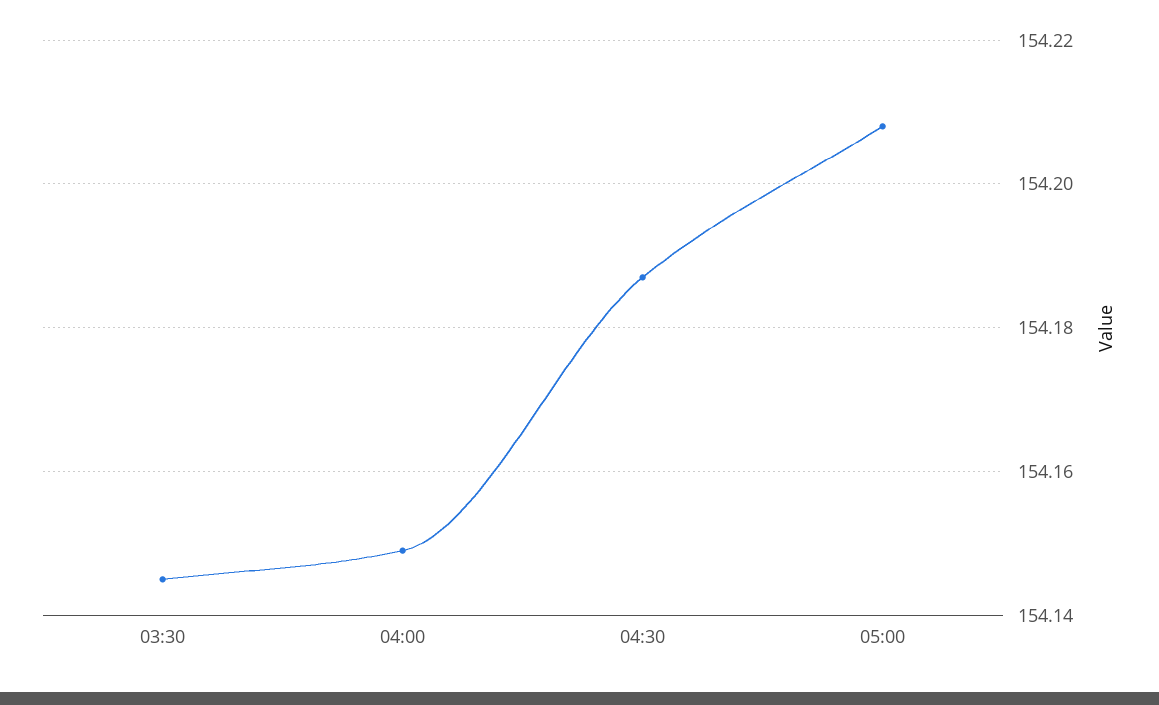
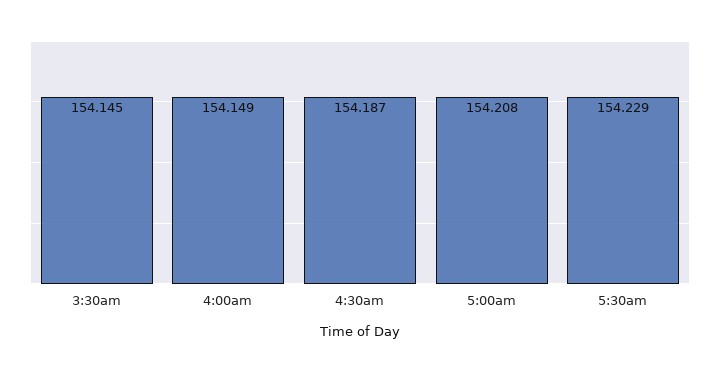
5:30am: none -> 154.229

